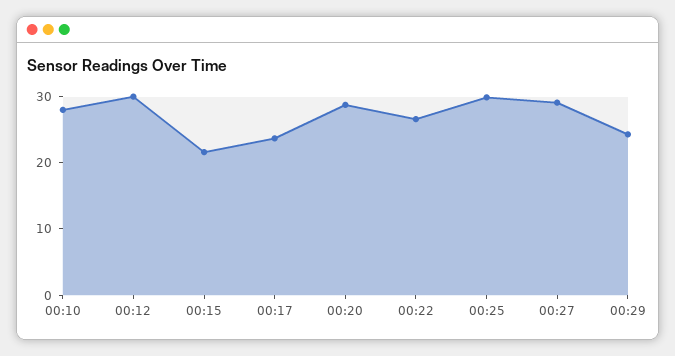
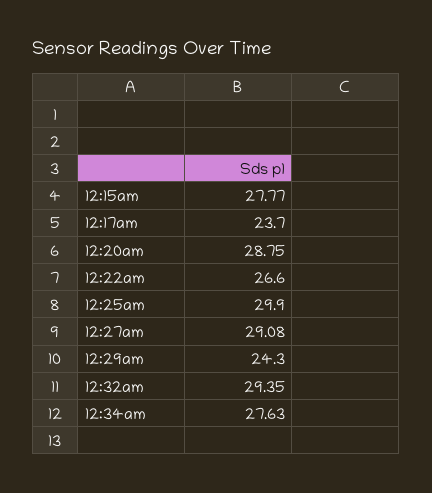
00:10: 28 -> none
00:12: 30 -> none
00:15: 22 -> 27.77
12:32am: none -> 29.35
12:34am: none -> 27.63

